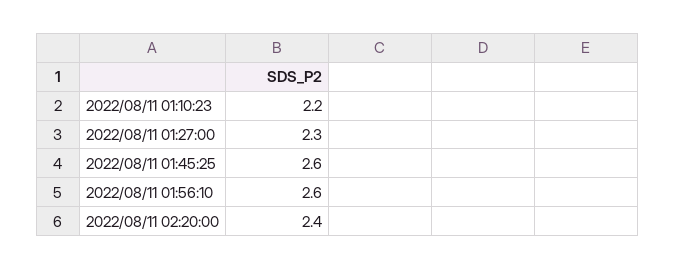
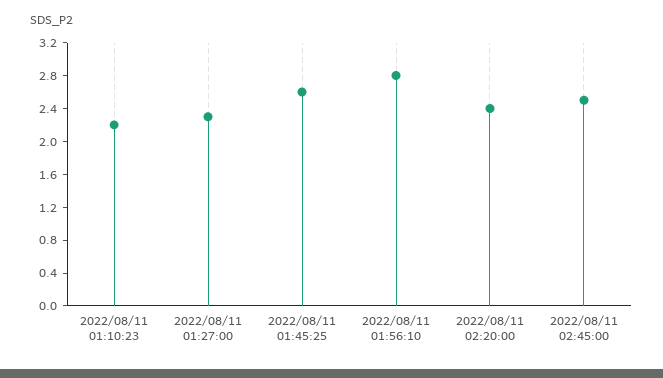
2022/08/11 01:56:10: 2.6 -> 2.8
2022/08/11 02:45:00: none -> 2.5

